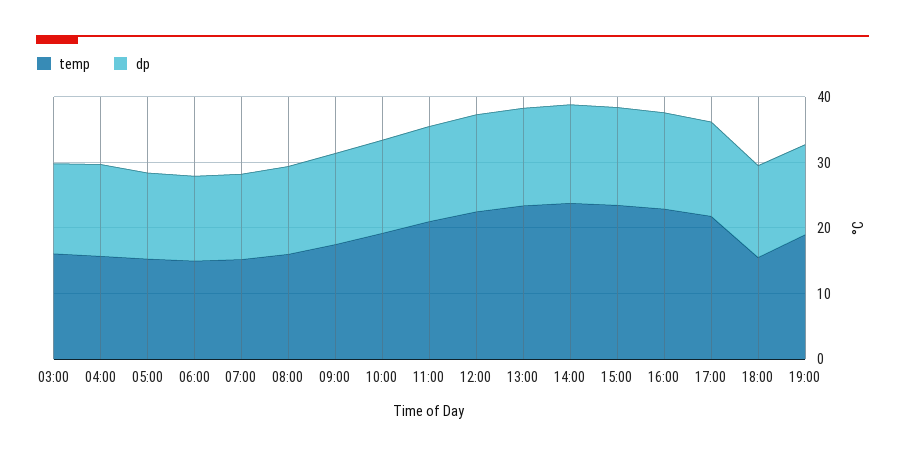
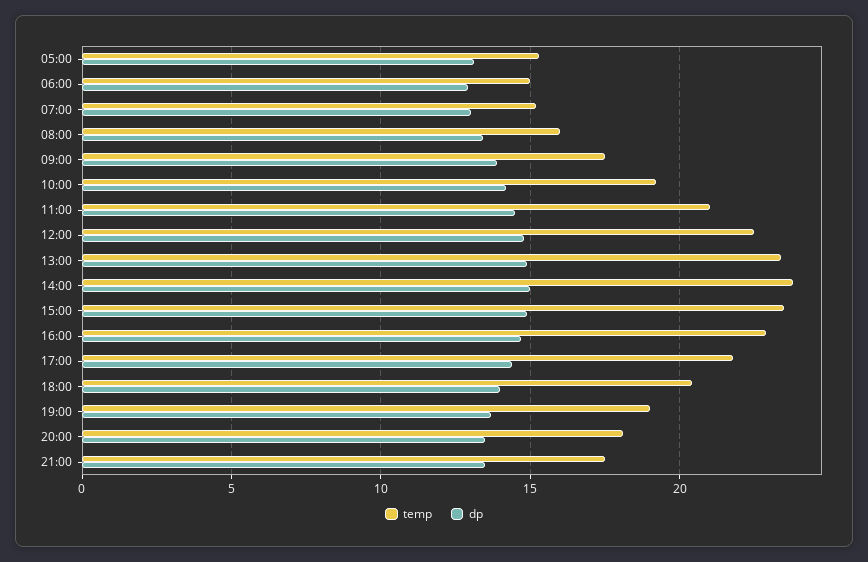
temp, 03:00: 16 -> none
dp, 03:00: 14 -> none
temp, 04:00: 16 -> none
dp, 04:00: 14 -> none
temp, 18:00: 16 -> 20.5
temp, 20:00: none -> 18
dp, 20:00: none -> 13.5
temp, 21:00: none -> 17.5
dp, 21:00: none -> 13.5

